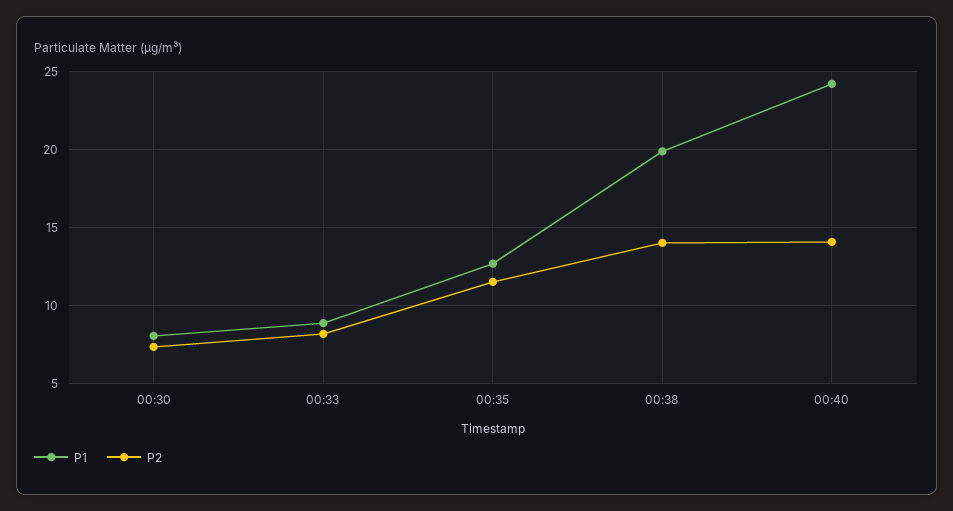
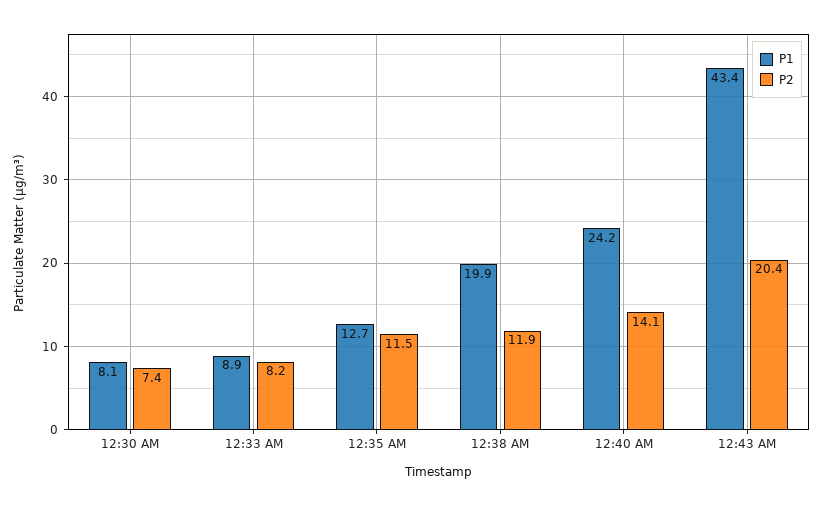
P2, 00:38: 14 -> 11.9
P1, 12:43 AM: none -> 43.4
P2, 12:43 AM: none -> 20.4

